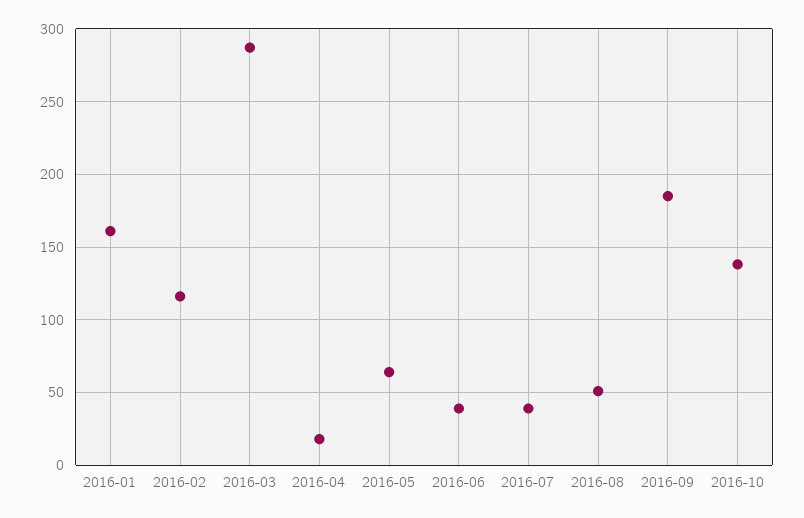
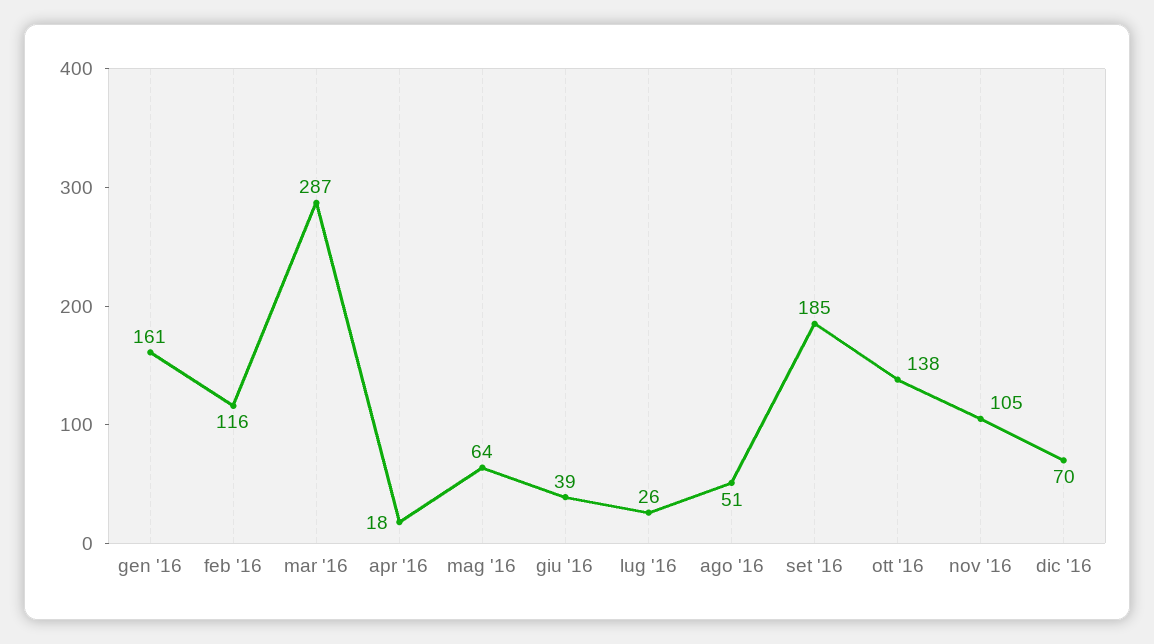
2016-07: 40 -> 26
nov '16: none -> 105
dic '16: none -> 70

